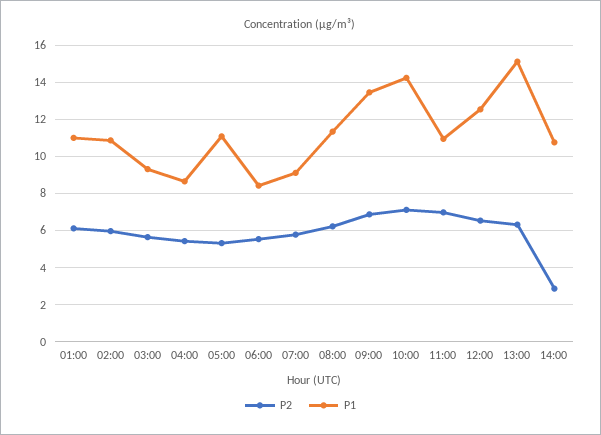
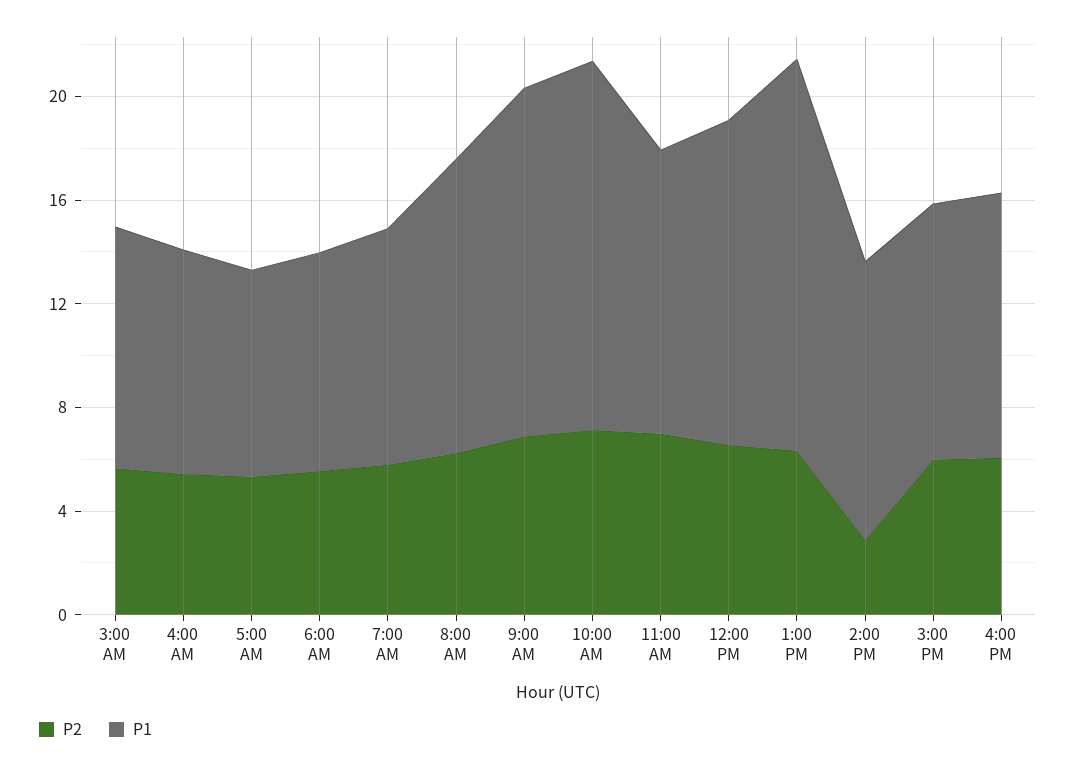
P2, 01:00: 6 -> none
P1, 01:00: 11 -> none
P2, 02:00: 6 -> none
P1, 02:00: 11 -> none
P1, 05:00: 11 -> 8
P2, 3:00 PM: none -> 6
P1, 3:00 PM: none -> 10
P2, 4:00 PM: none -> 6
P1, 4:00 PM: none -> 10

